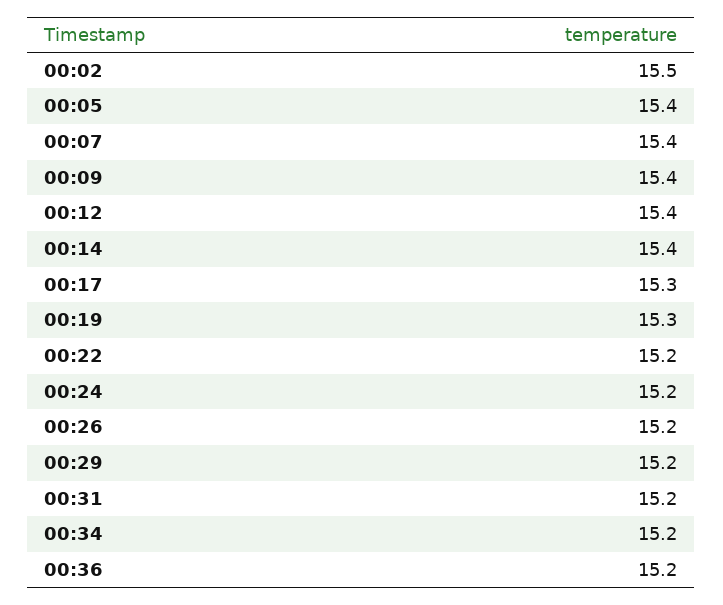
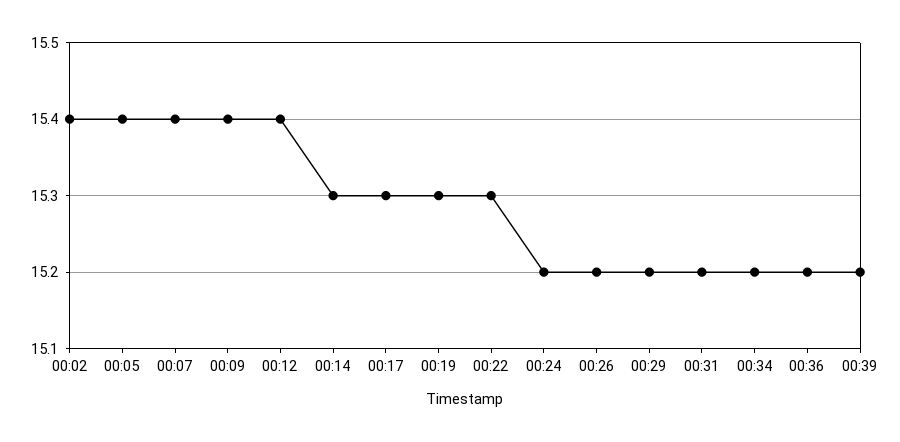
00:02: 15.5 -> 15.4
00:14: 15.4 -> 15.3
00:22: 15.2 -> 15.3
00:39: none -> 15.2

